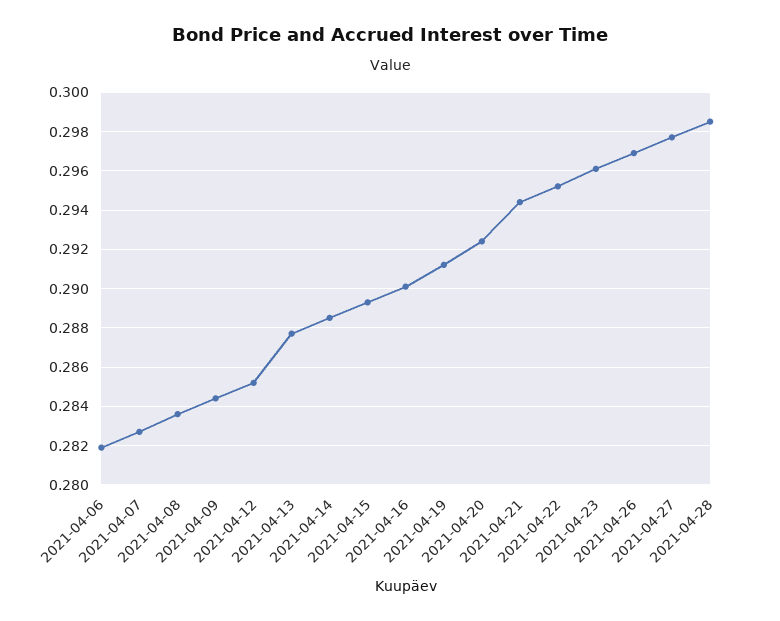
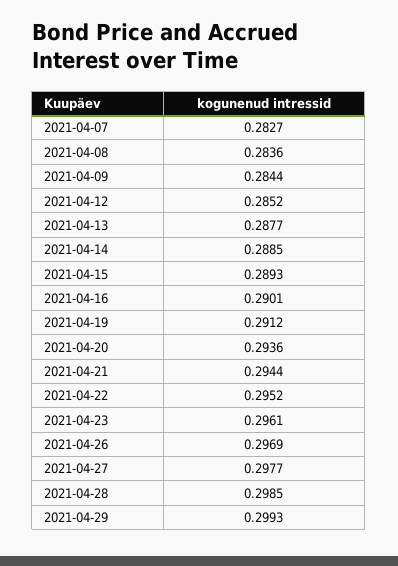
2021-04-06: 0.282 -> none
2021-04-20: 0.2925 -> 0.2936
2021-04-29: none -> 0.2993

